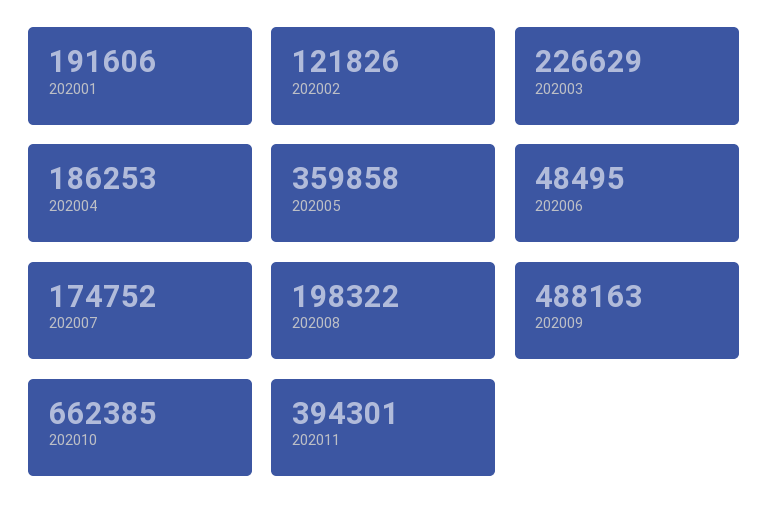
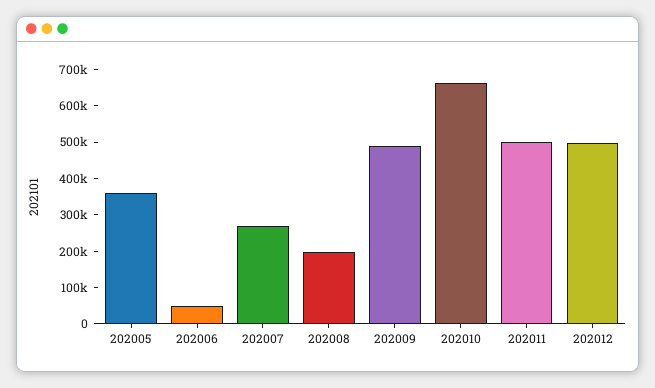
202001: 191606 -> none
202002: 121826 -> none
202003: 226629 -> none
202004: 186253 -> none
202007: 174752 -> 275000
202011: 394301 -> 500000
202012: none -> 500000

